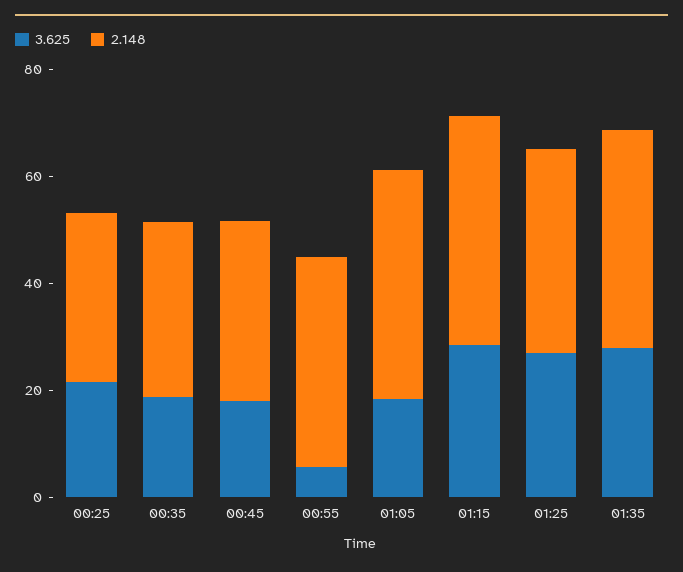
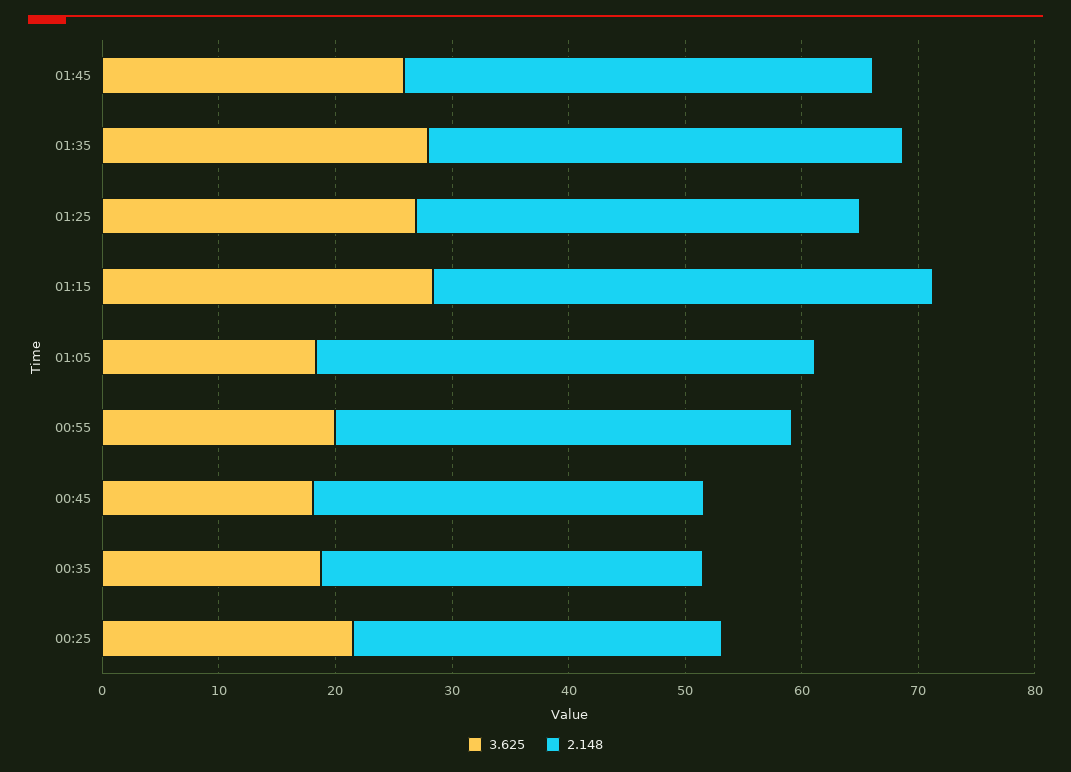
3.625, 00:55: 5 -> 20
3.625, 01:45: none -> 26
2.148, 01:45: none -> 40

